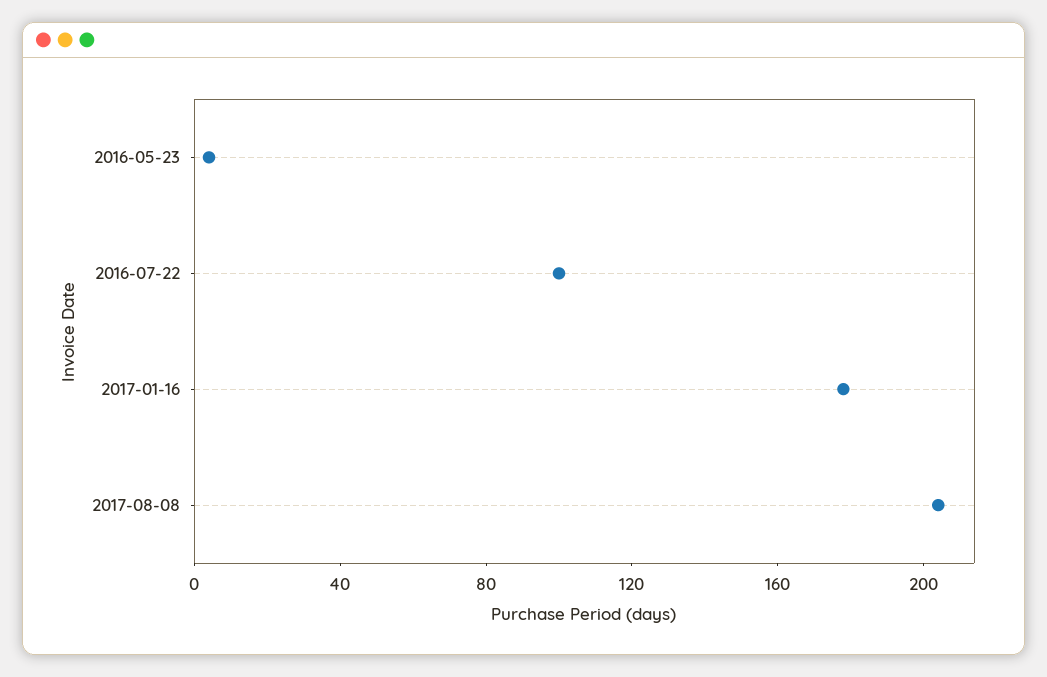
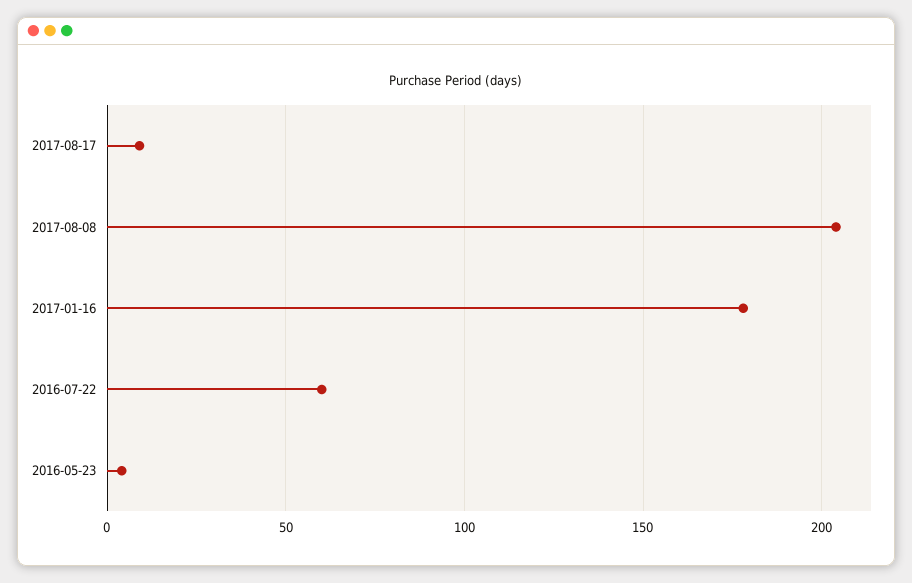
2016-07-22: 100 -> 60
2017-08-17: none -> 10

